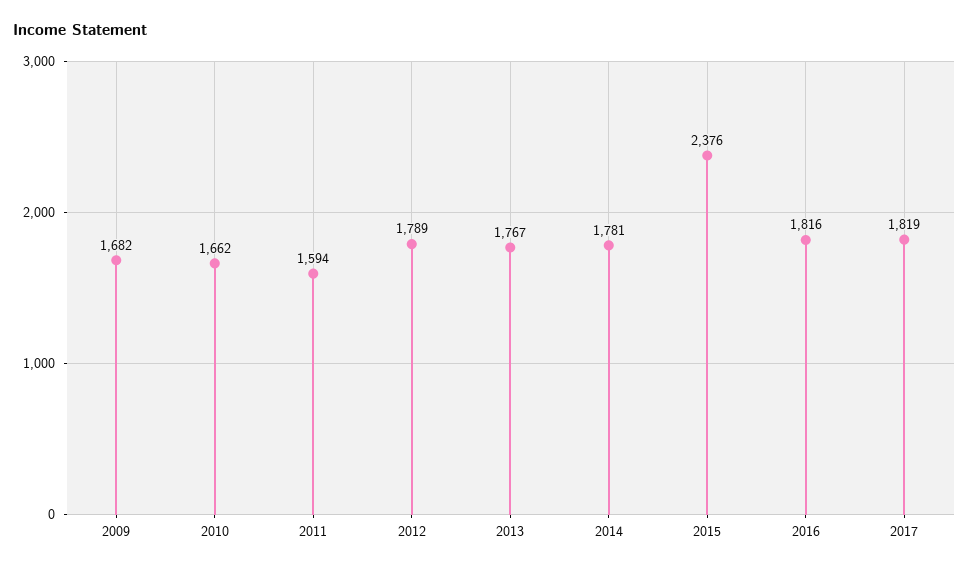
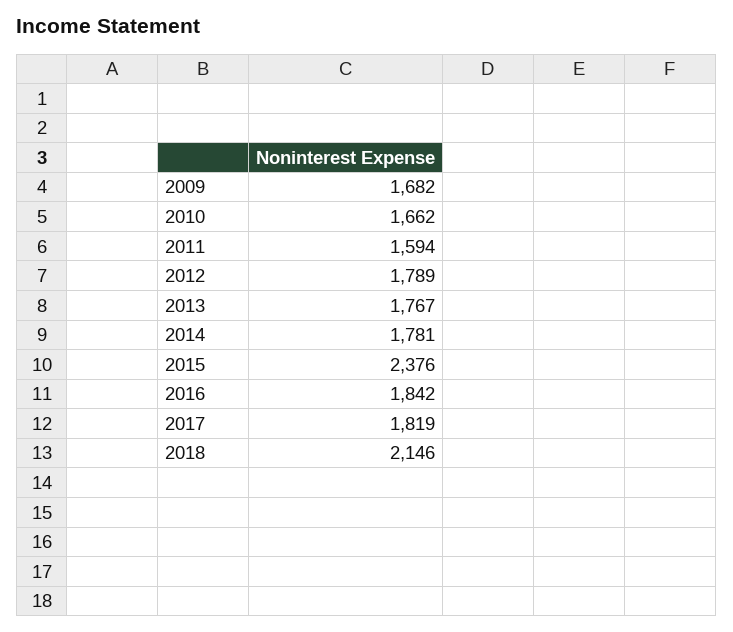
2016: 1816 -> 1842
2018: none -> 2146

